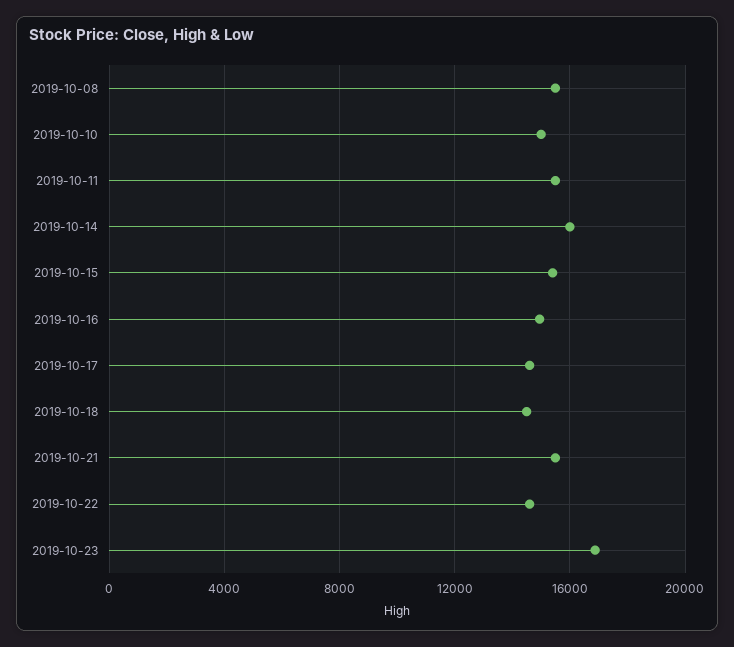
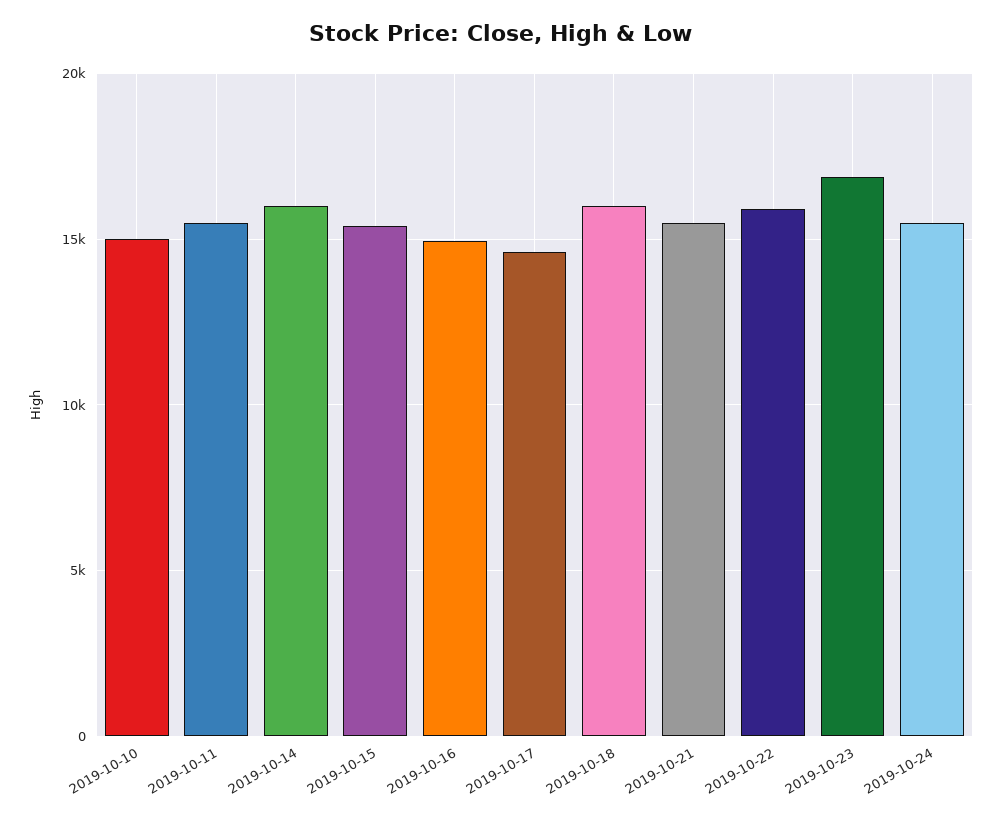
2019-10-08: 15500 -> none
2019-10-18: 14500 -> 16000
2019-10-22: 14500 -> 16000
2019-10-24: none -> 15500

